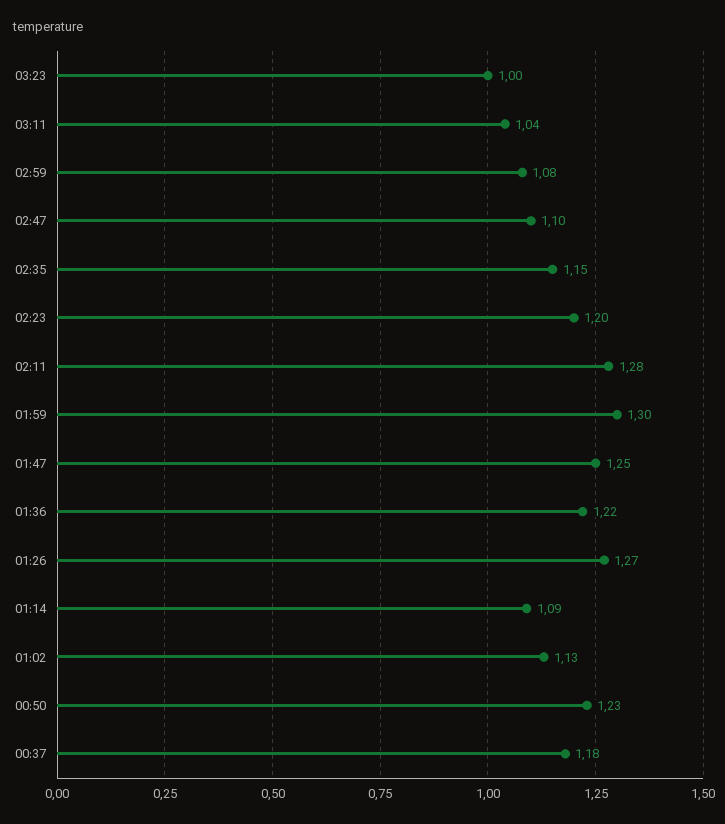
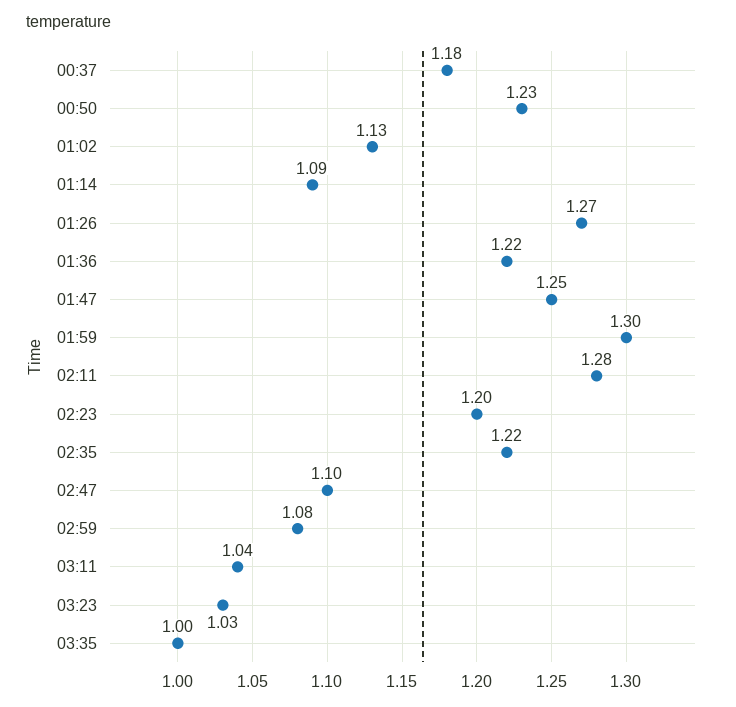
03:23: 1 -> 1.03
02:35: 1.15 -> 1.22
03:35: none -> 1

